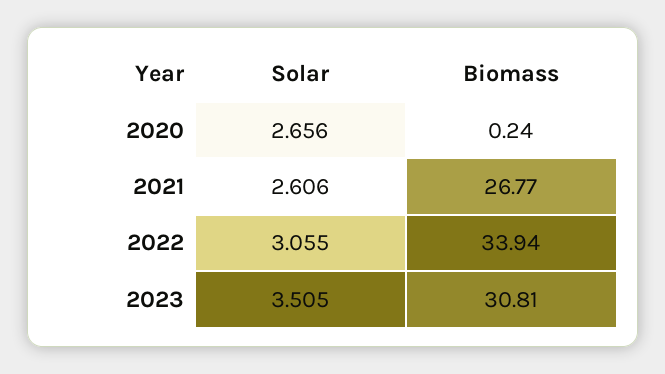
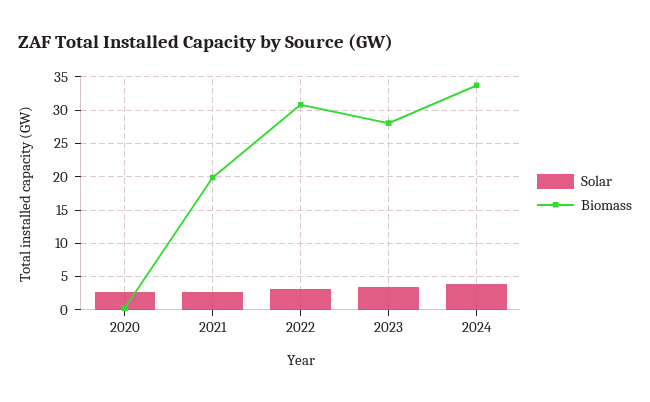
Biomass, 2021: 26.77 -> 20
Biomass, 2022: 33.94 -> 31
Biomass, 2023: 30.81 -> 28
Solar, 2024: none -> 4
Biomass, 2024: none -> 34

